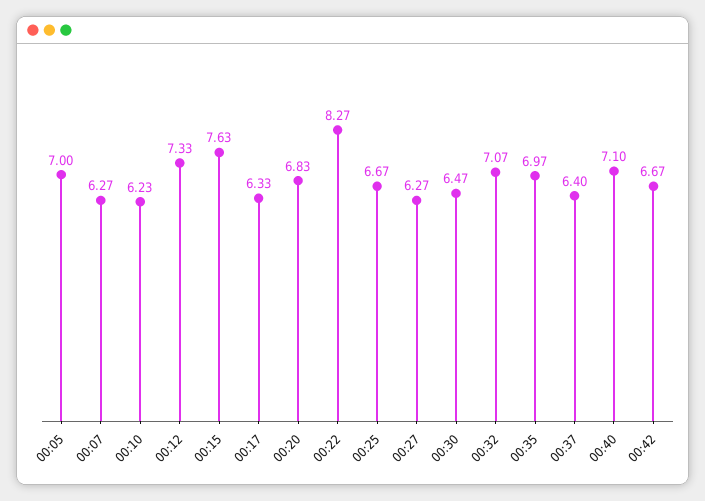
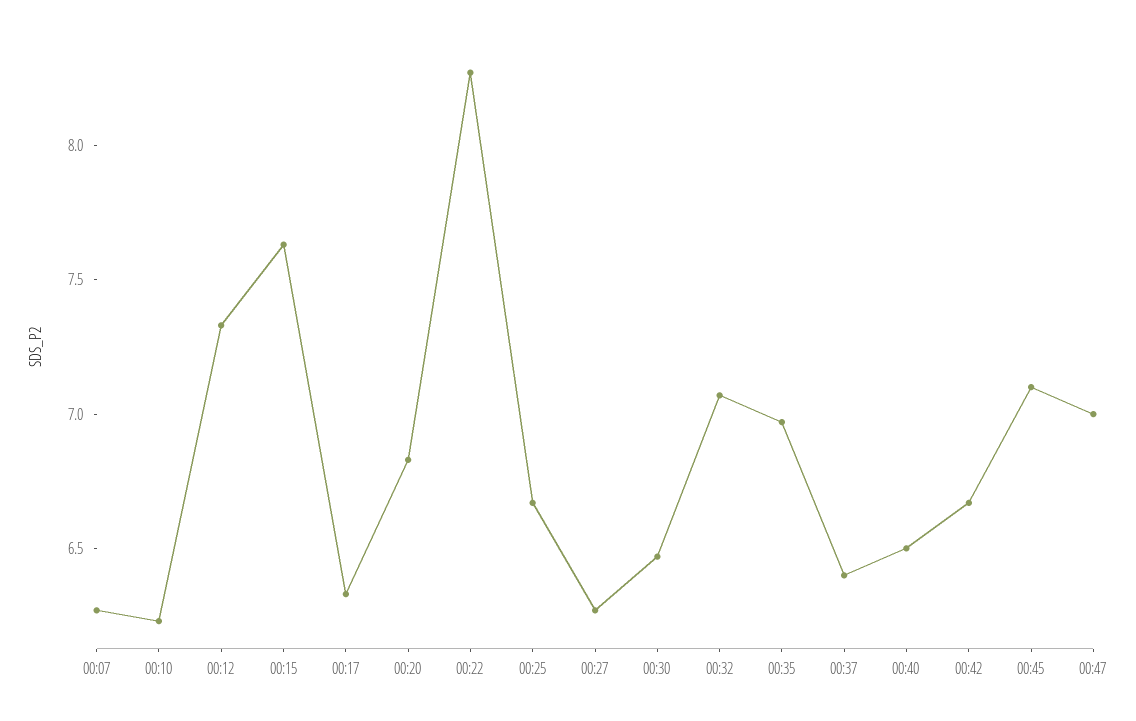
00:05: 7 -> none
00:40: 7.1 -> 6.5
00:45: none -> 7.1
00:47: none -> 7

